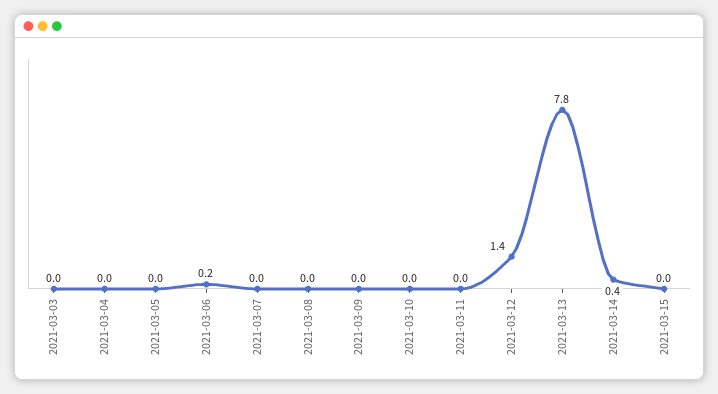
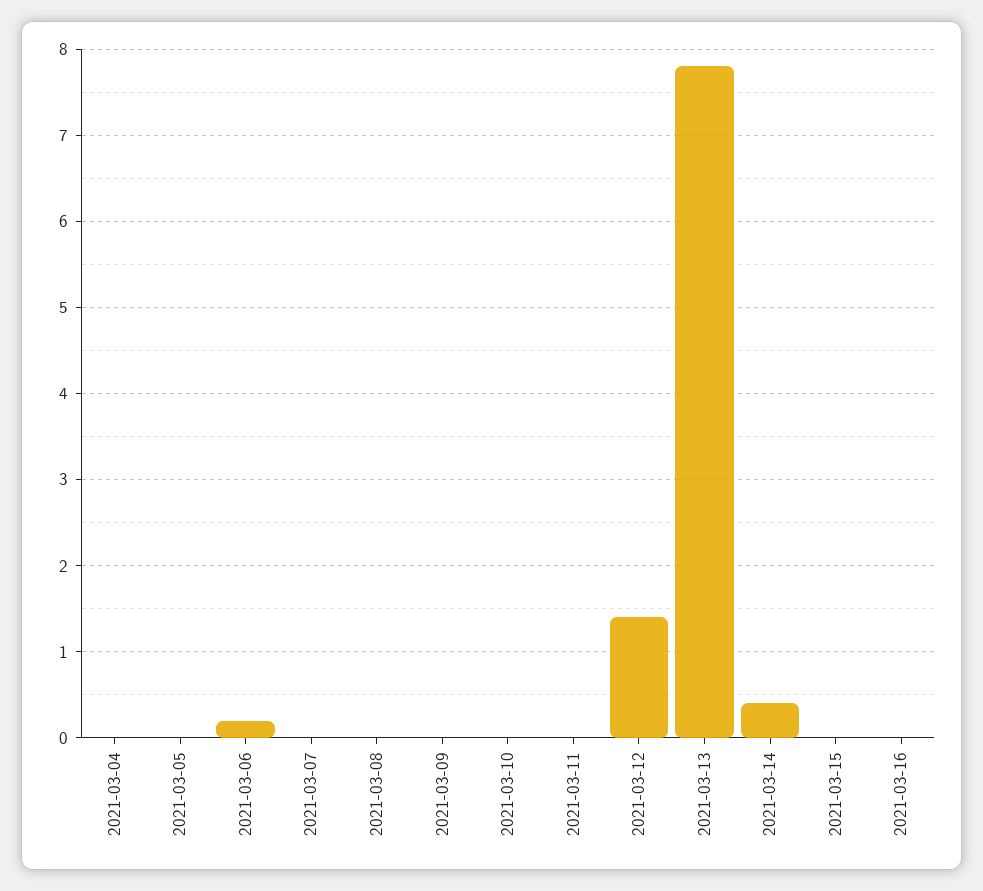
2021-03-03: 0 -> none
2021-03-16: none -> 0

